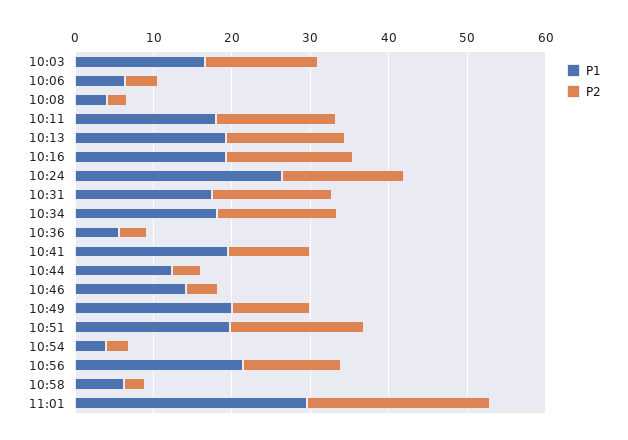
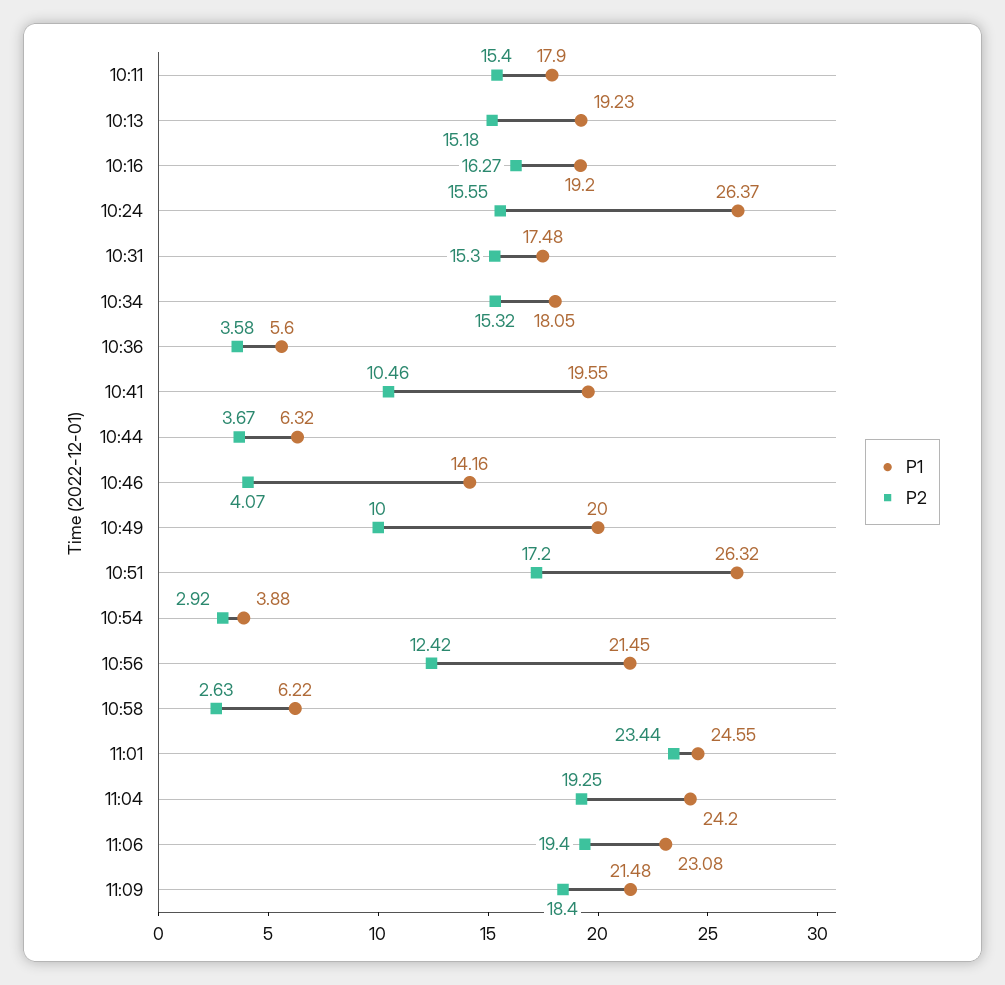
P1, 10:03: 16 -> none
P2, 10:03: 14 -> none
P1, 10:06: 6 -> none
P2, 10:06: 4 -> none
P1, 10:08: 4 -> none
P2, 10:08: 2 -> none
P1, 10:44: 12 -> 6.32
P1, 10:51: 20 -> 26.32
P1, 11:01: 30 -> 24.55
P1, 11:04: none -> 24.2
P2, 11:04: none -> 19.25
P1, 11:06: none -> 23.08
P2, 11:06: none -> 19.4
P1, 11:09: none -> 21.48
P2, 11:09: none -> 18.4

